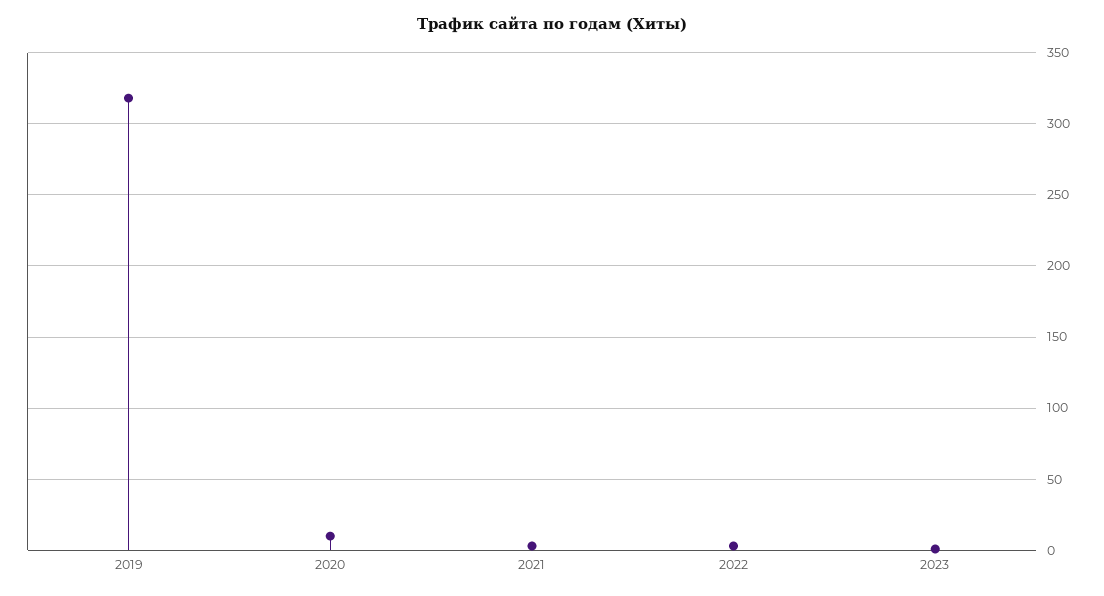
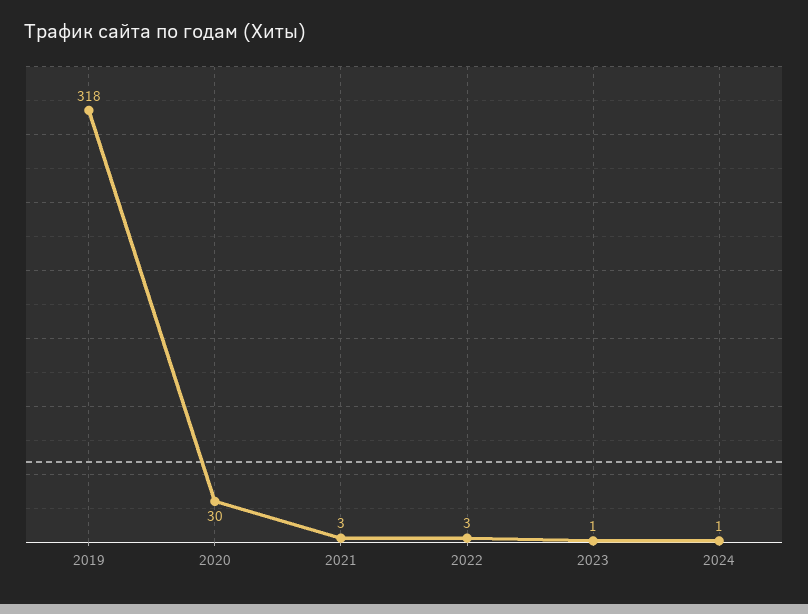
2020: 10 -> 30
2024: none -> 1

